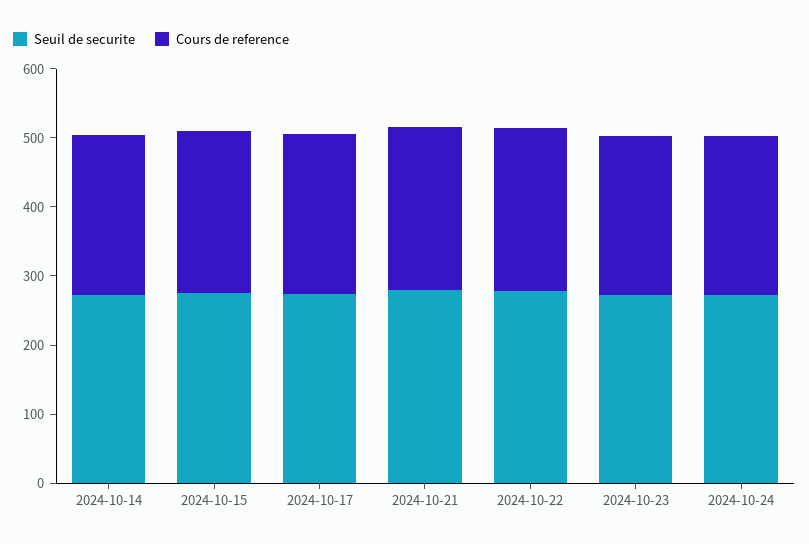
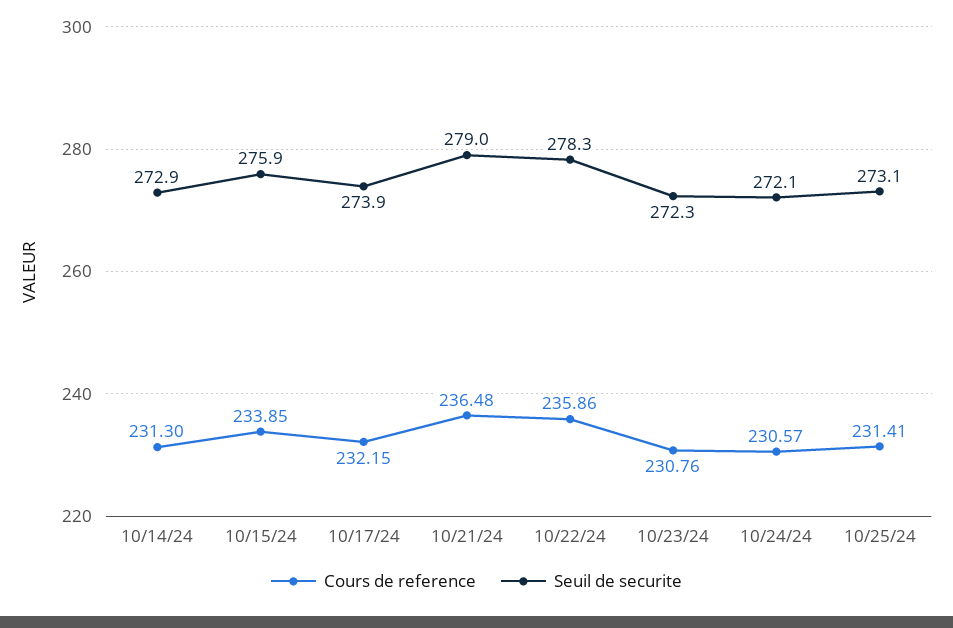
Cours de reference, 10/25/24: none -> 231.41
Seuil de securite, 10/25/24: none -> 273.1

